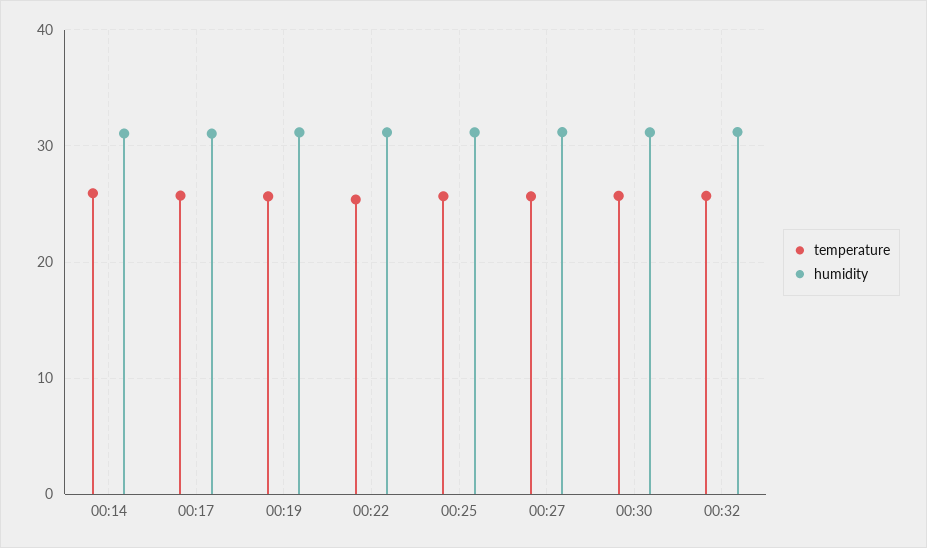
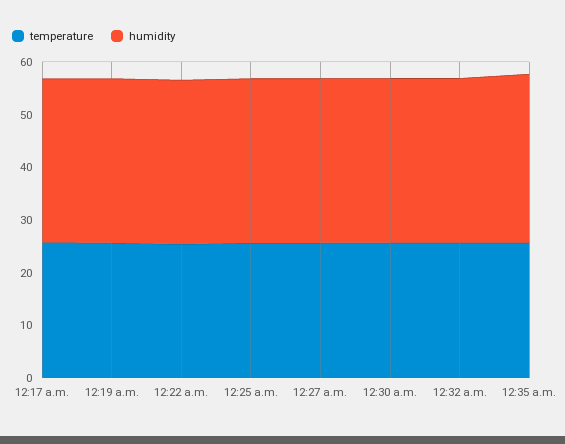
temperature, 00:14: 26 -> none
humidity, 00:14: 31 -> none
temperature, 12:35 a.m.: none -> 26
humidity, 12:35 a.m.: none -> 32

